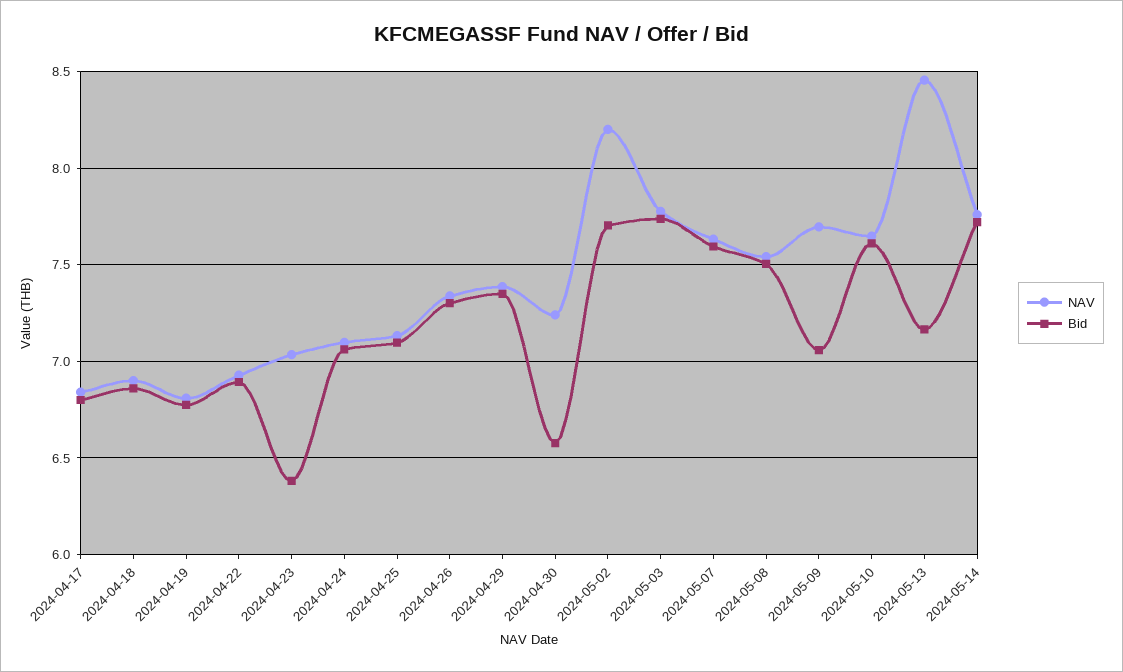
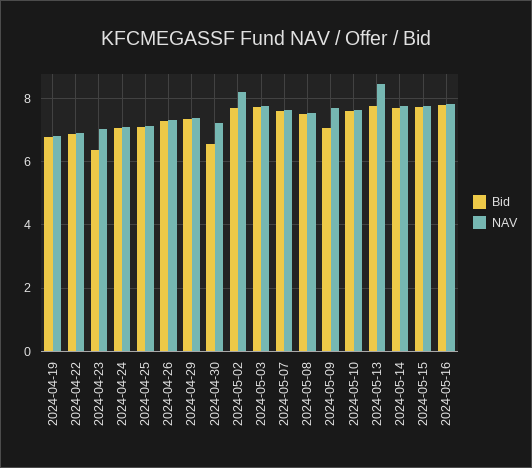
NAV, 2024-04-17: 6.85 -> none
Bid, 2024-04-17: 6.8 -> none
NAV, 2024-04-18: 6.9 -> none
Bid, 2024-04-18: 6.85 -> none
Bid, 2024-05-13: 7.15 -> 7.8
Bid, 2024-05-15: none -> 7.8
NAV, 2024-05-15: none -> 7.8
Bid, 2024-05-16: none -> 7.8
NAV, 2024-05-16: none -> 7.8

